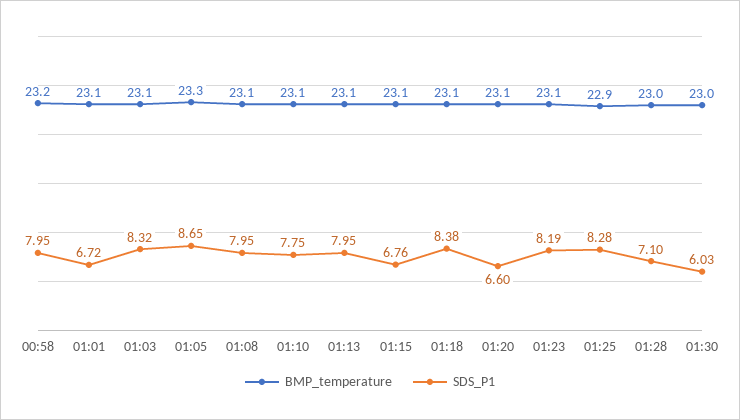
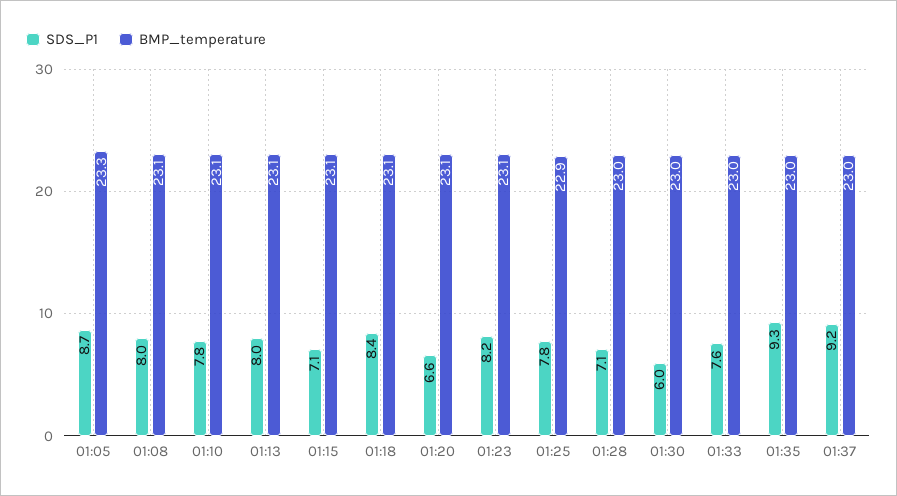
BMP_temperature, 00:58: 23.2 -> none
SDS_P1, 00:58: 7.95 -> none
BMP_temperature, 01:01: 23.1 -> none
SDS_P1, 01:01: 6.72 -> none
BMP_temperature, 01:03: 23.1 -> none
SDS_P1, 01:03: 8.32 -> none
SDS_P1, 01:15: 6.76 -> 7.1
SDS_P1, 01:25: 8.28 -> 7.8
SDS_P1, 01:33: none -> 7.6
BMP_temperature, 01:33: none -> 23
SDS_P1, 01:35: none -> 9.3
BMP_temperature, 01:35: none -> 23
SDS_P1, 01:37: none -> 9.2
BMP_temperature, 01:37: none -> 23

